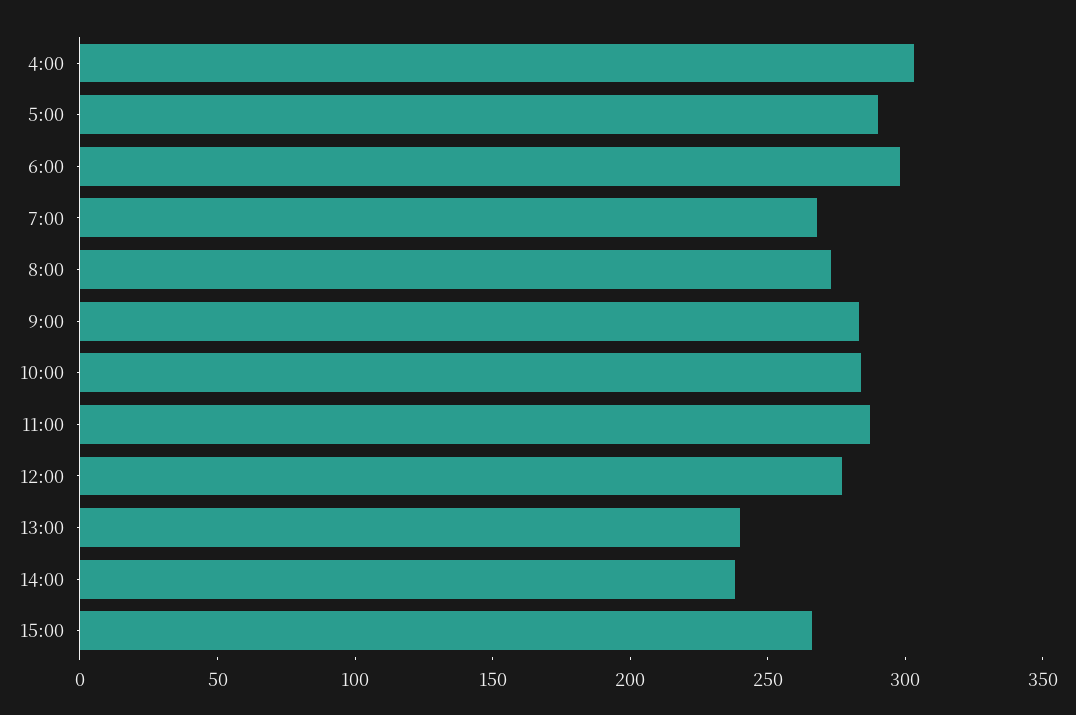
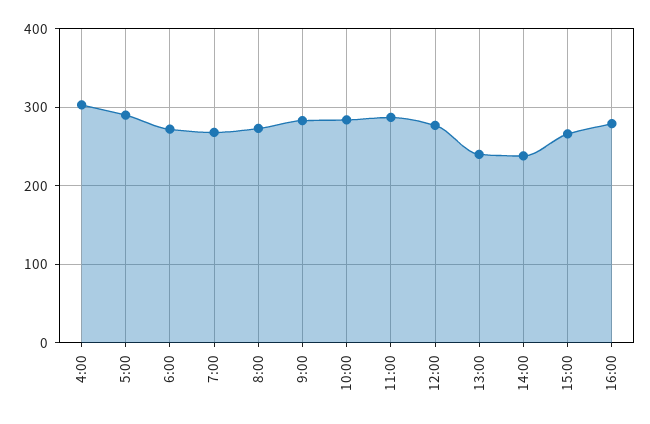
6:00: 300 -> 270
16:00: none -> 280

